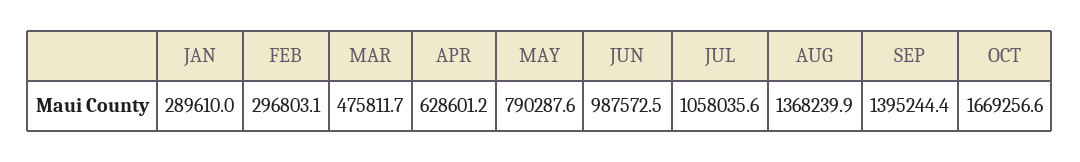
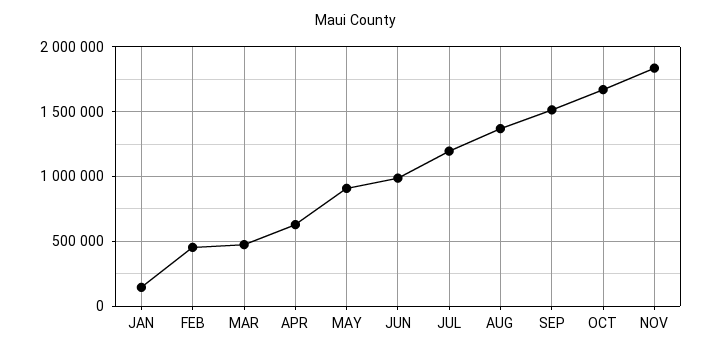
JAN: 289610 -> 150000
FEB: 296803.1 -> 450000
MAY: 790287.6 -> 900000
JUL: 1058035.6 -> 1200000
SEP: 1395244.4 -> 1500000
NOV: none -> 1850000

